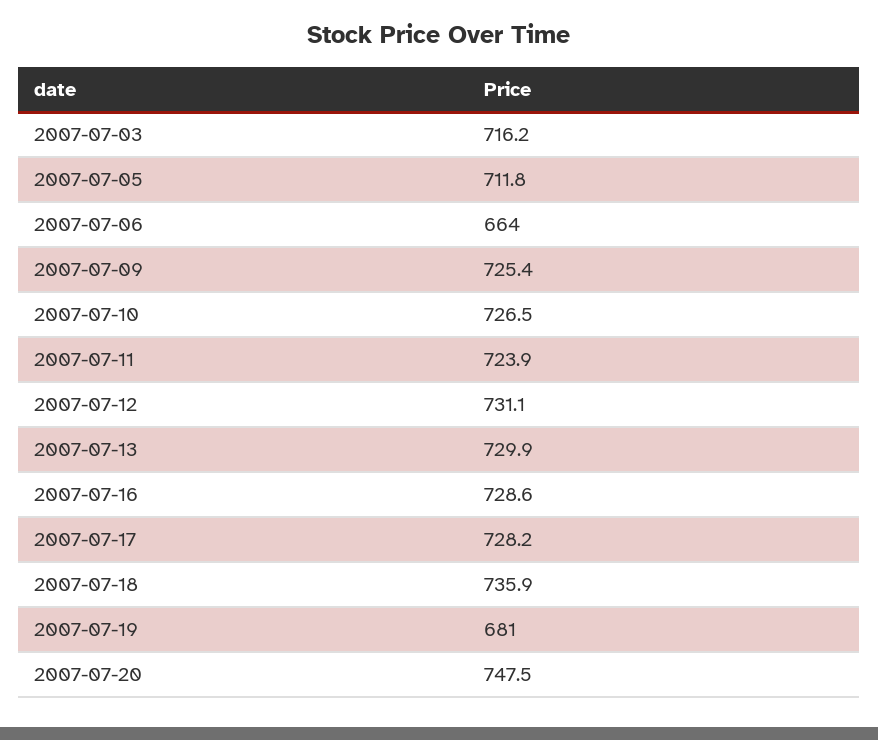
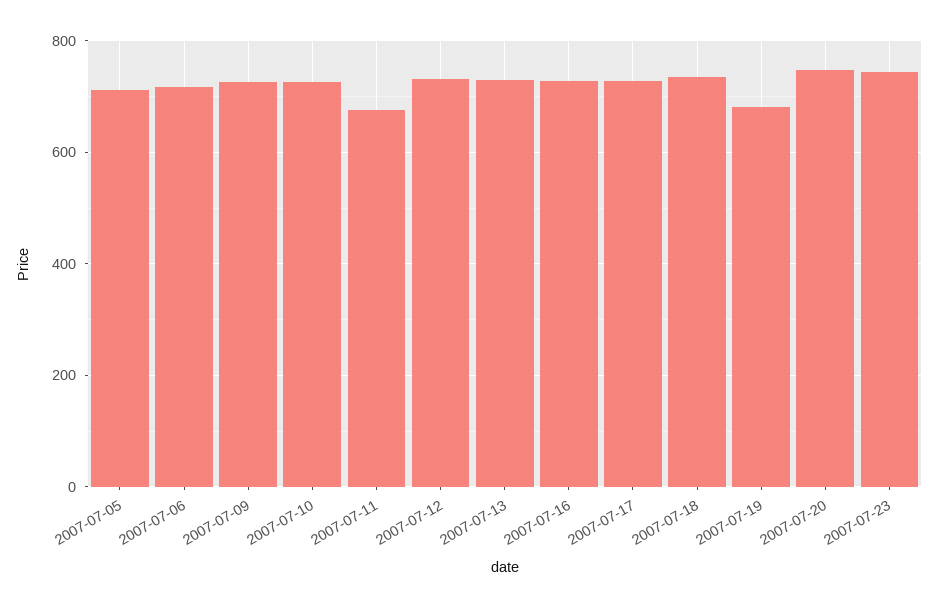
2007-07-03: 716.2 -> none
2007-07-06: 664 -> 720
2007-07-11: 723.9 -> 680
2007-07-23: none -> 740

